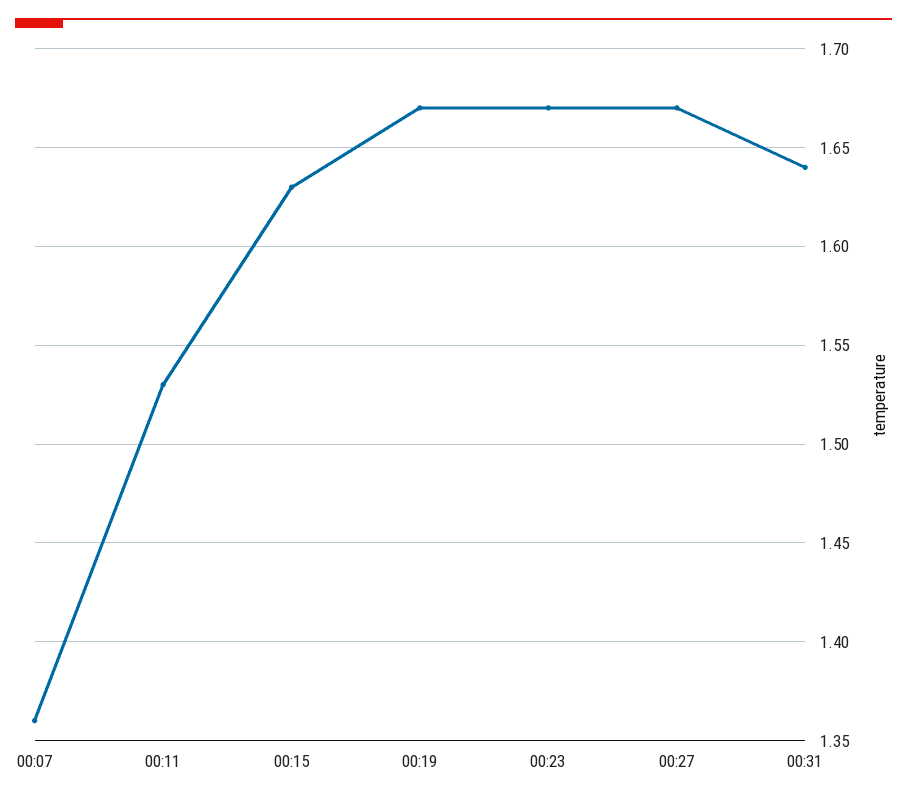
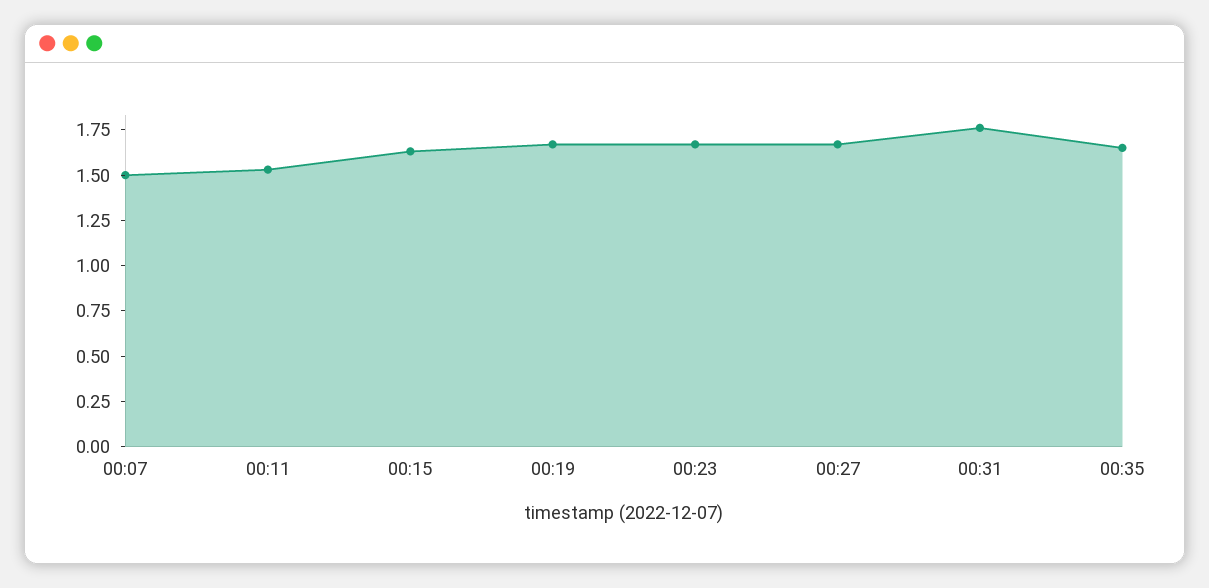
00:07: 1.36 -> 1.5
00:31: 1.64 -> 1.75
00:35: none -> 1.65

